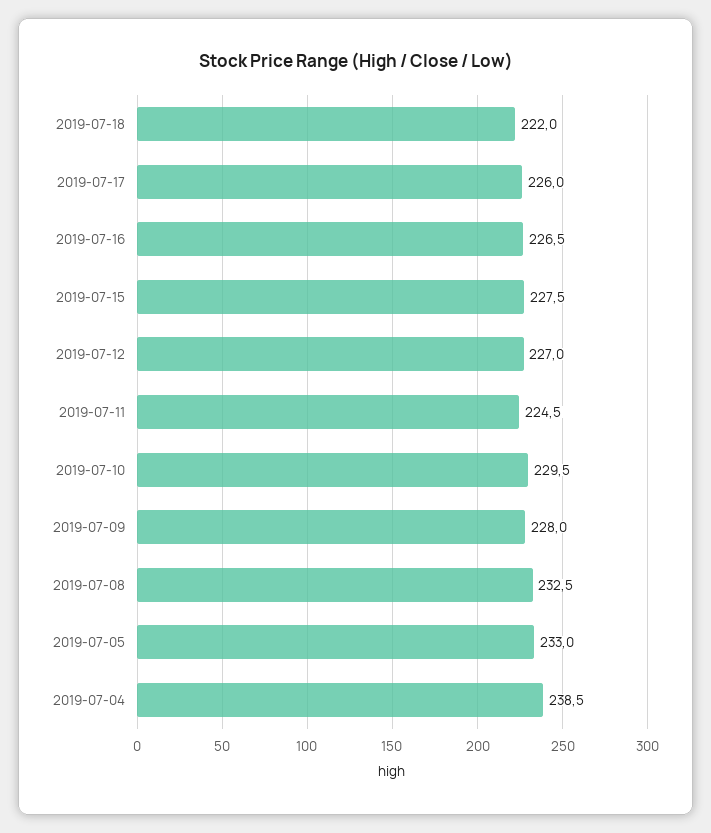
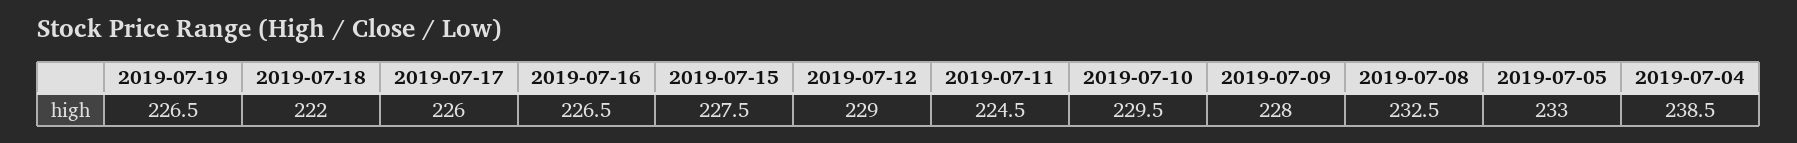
2019-07-12: 227 -> 229
2019-07-19: none -> 226.5

